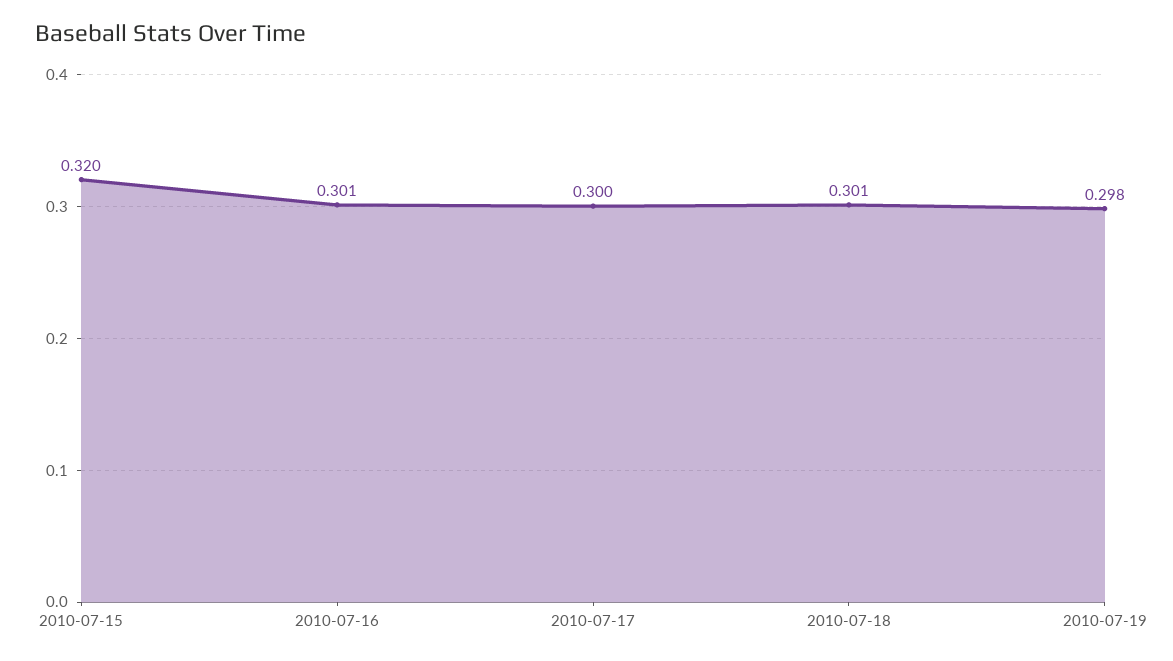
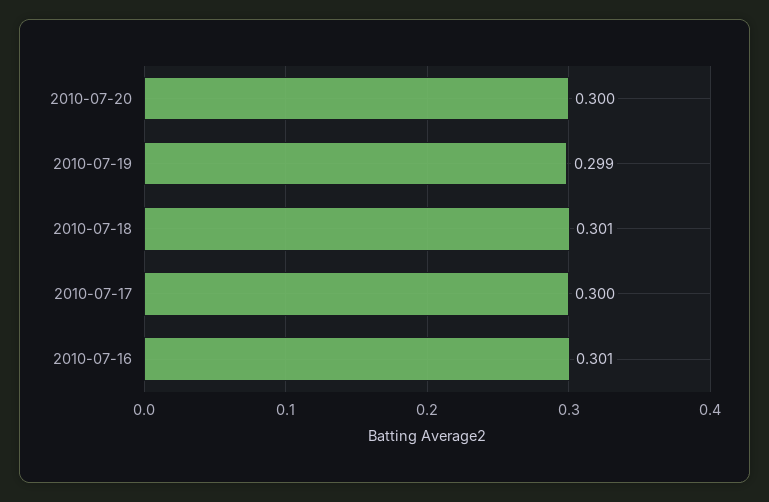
2010-07-15: 0.32 -> none
2010-07-19: 0.298 -> 0.299
2010-07-20: none -> 0.3

